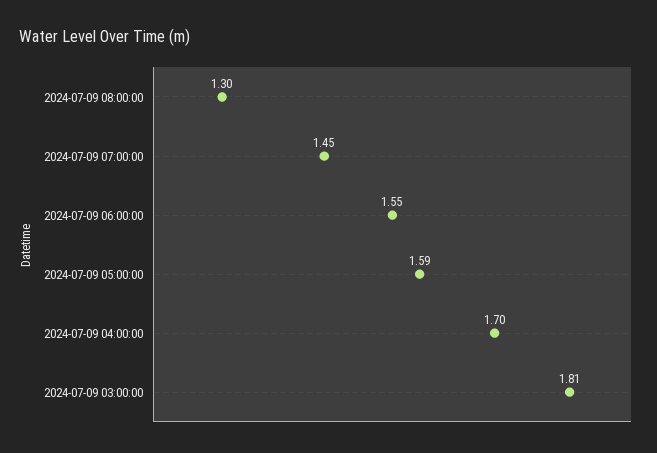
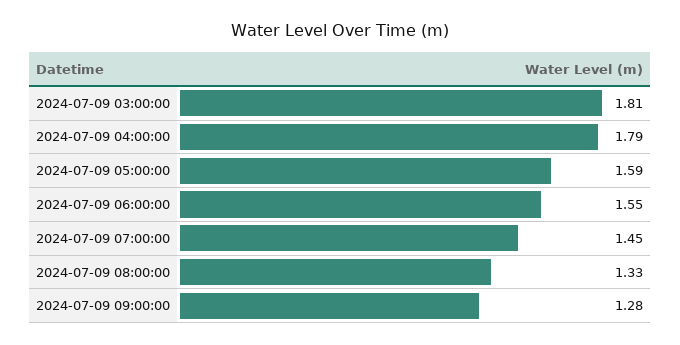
2024-07-09 08:00:00: 1.3 -> 1.33
2024-07-09 04:00:00: 1.7 -> 1.79
2024-07-09 09:00:00: none -> 1.28

